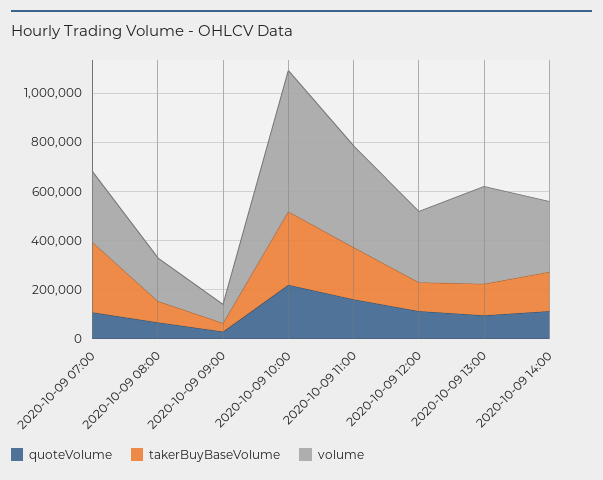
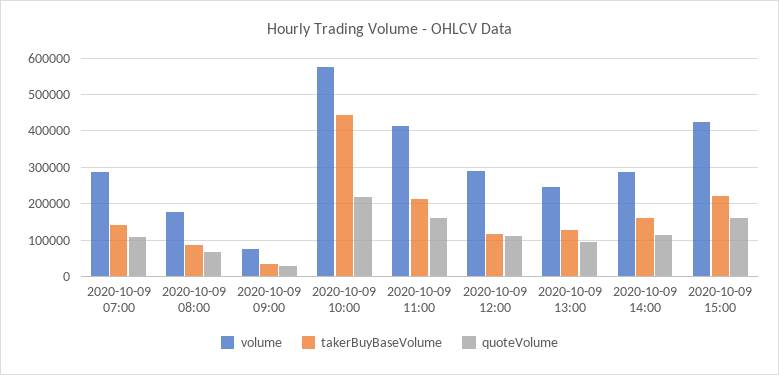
takerBuyBaseVolume, 2020-10-09 07:00: 300000 -> 140000
takerBuyBaseVolume, 2020-10-09 10:00: 300000 -> 440000
volume, 2020-10-09 13:00: 400000 -> 240000
volume, 2020-10-09 15:00: none -> 420000
takerBuyBaseVolume, 2020-10-09 15:00: none -> 220000
quoteVolume, 2020-10-09 15:00: none -> 160000

